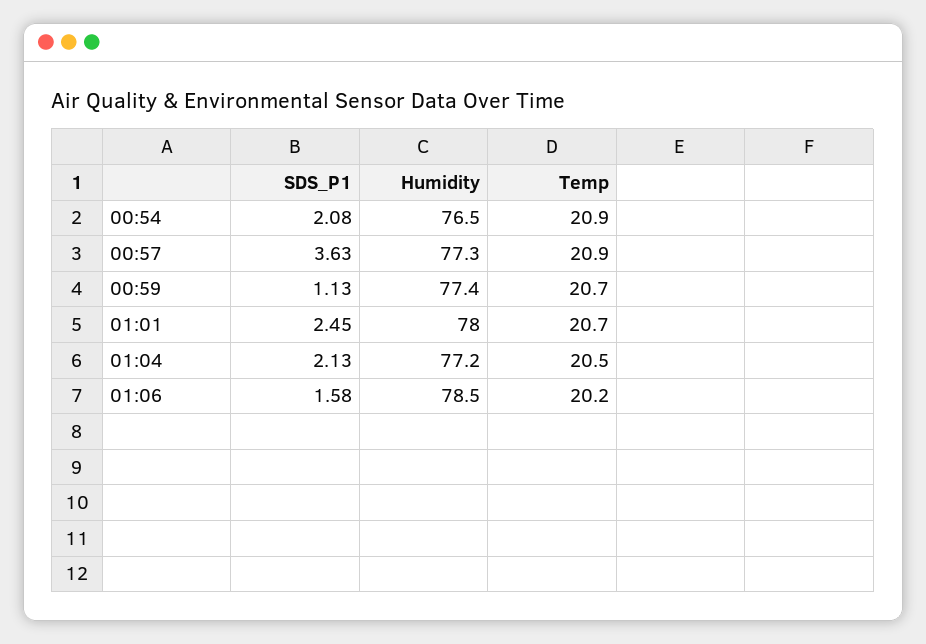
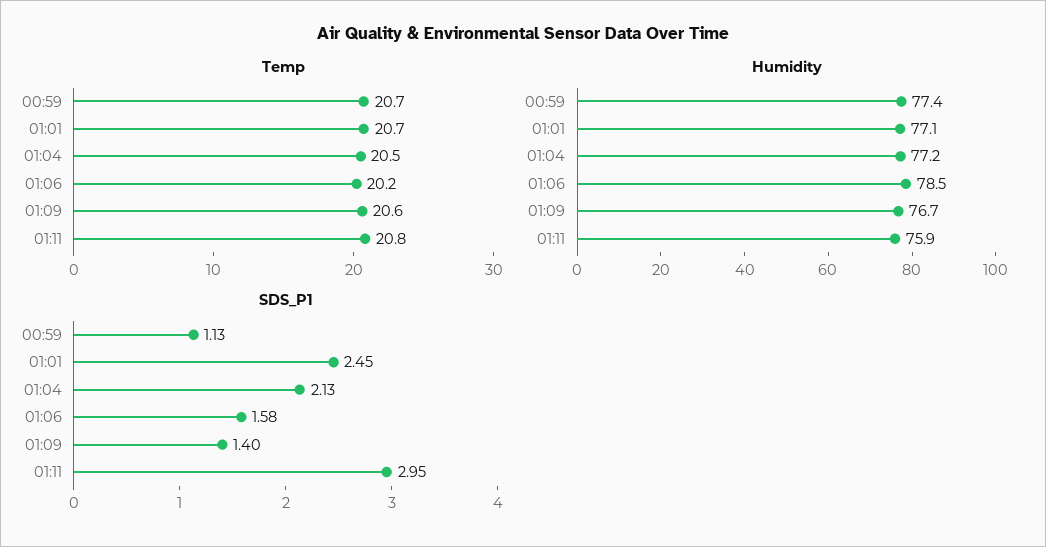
SDS_P1, 00:54: 2.08 -> none
Humidity, 00:54: 76.5 -> none
Temp, 00:54: 20.9 -> none
SDS_P1, 00:57: 3.63 -> none
Humidity, 00:57: 77.3 -> none
Temp, 00:57: 20.9 -> none
Humidity, 01:01: 78 -> 77.1
Temp, 01:09: none -> 20.6
Temp, 01:11: none -> 20.8
Humidity, 01:09: none -> 76.7
Humidity, 01:11: none -> 75.9
SDS_P1, 01:09: none -> 1.4
SDS_P1, 01:11: none -> 2.95

